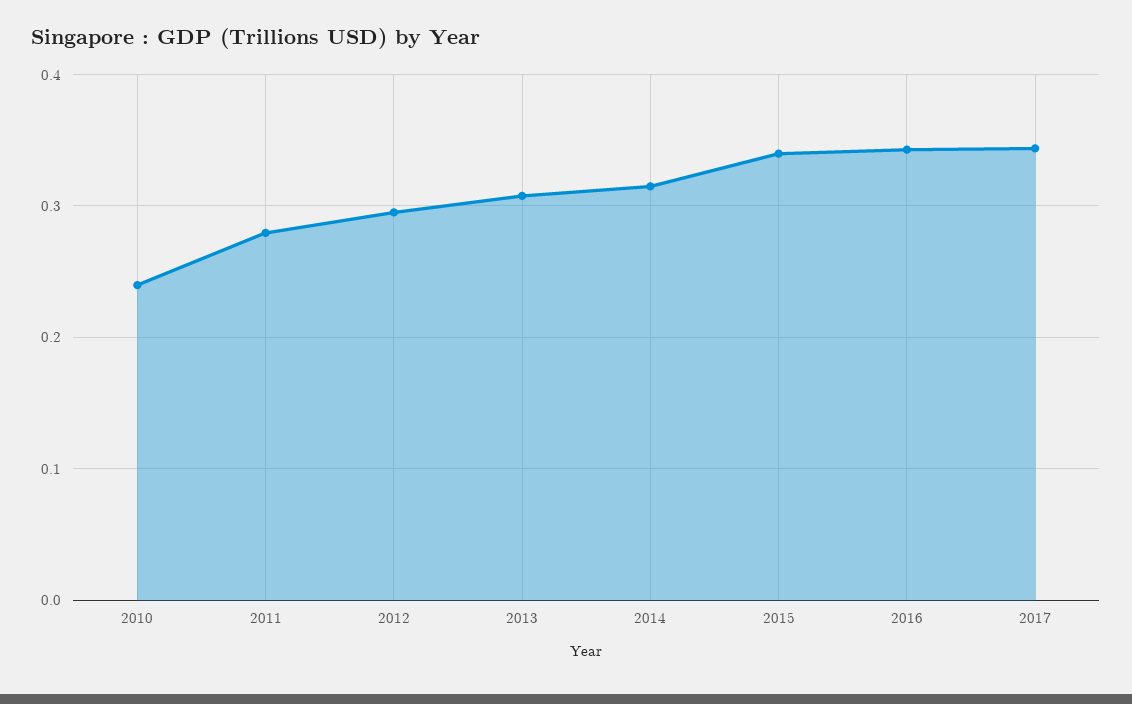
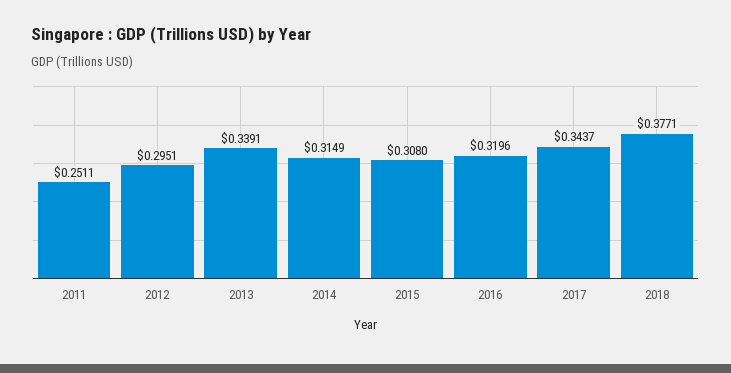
2010: 0.24 -> none
2011: 0.28 -> 0.2511
2013: 0.31 -> 0.3391
2015: 0.34 -> 0.308
2016: 0.34 -> 0.3196
2018: none -> 0.3771

